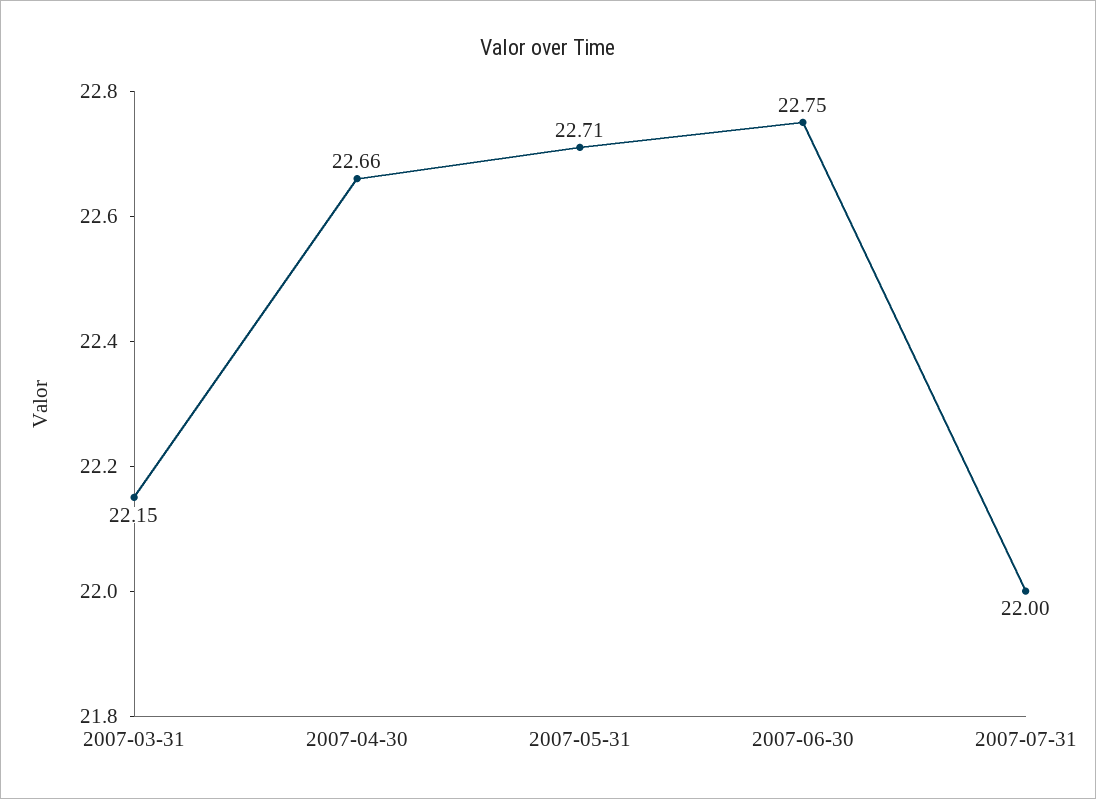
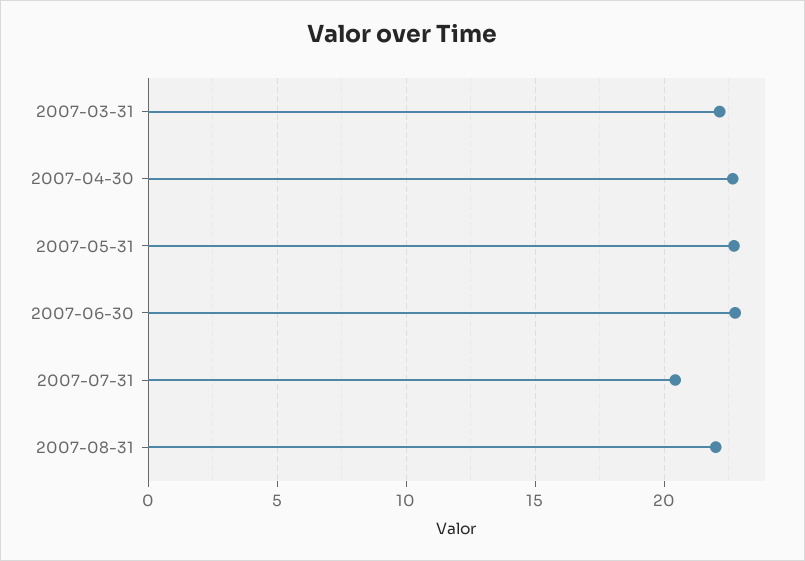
2007-07-31: 22 -> 20.5
2007-08-31: none -> 22

